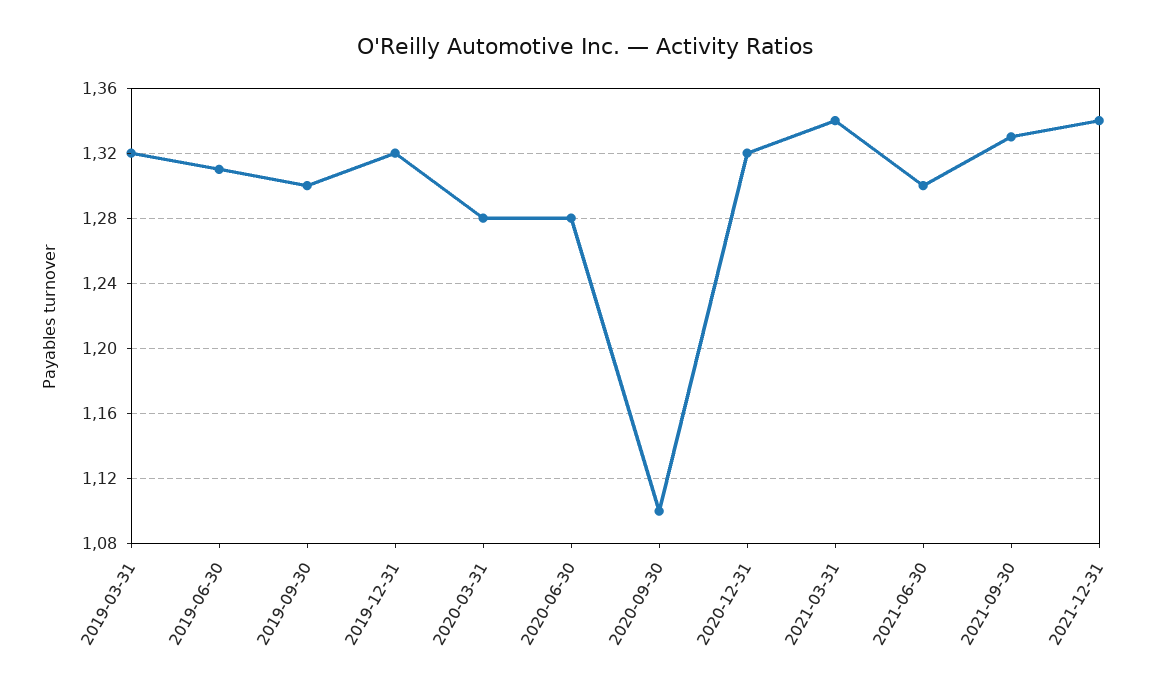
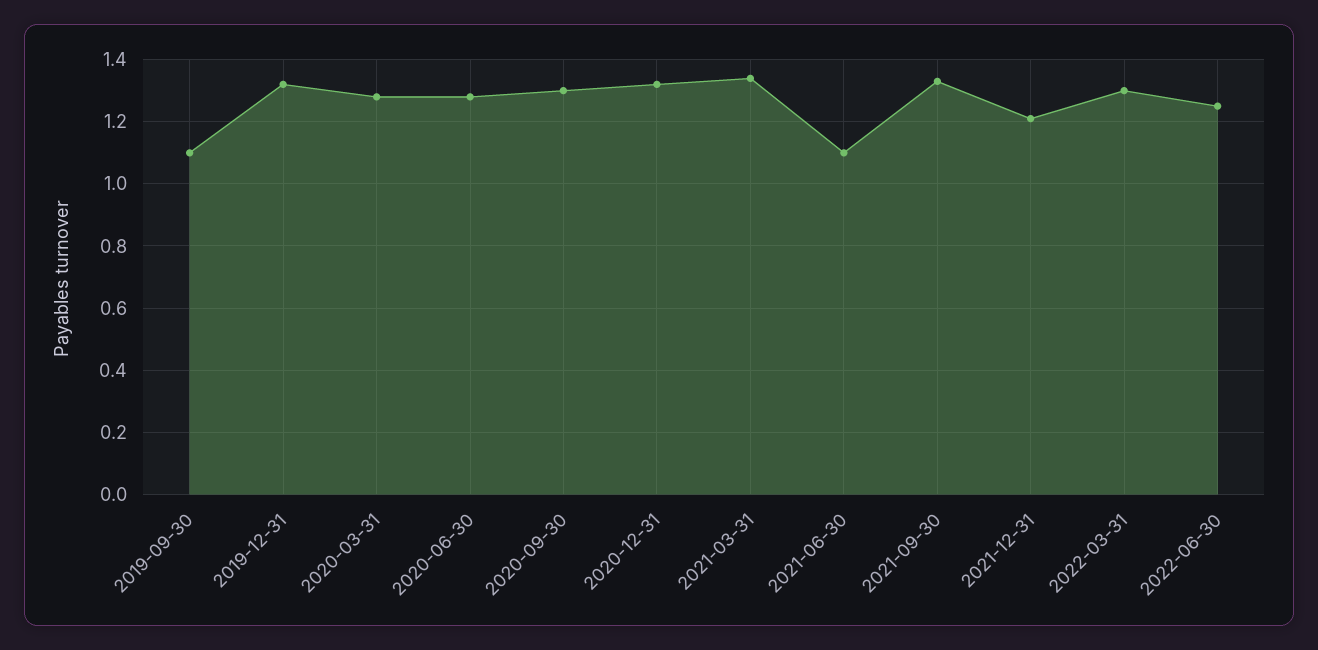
2019-03-31: 1.32 -> none
2019-06-30: 1.31 -> none
2019-09-30: 1.3 -> 1.1
2020-09-30: 1.1 -> 1.3
2021-06-30: 1.3 -> 1.1
2021-12-31: 1.34 -> 1.2
2022-03-31: none -> 1.3
2022-06-30: none -> 1.25

